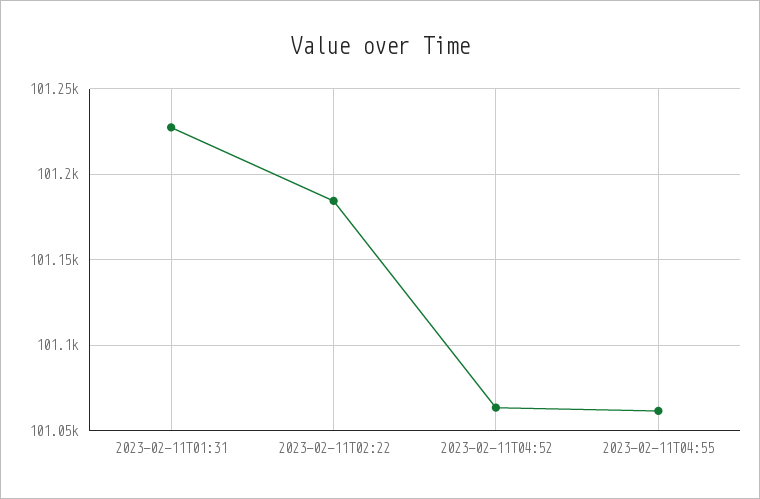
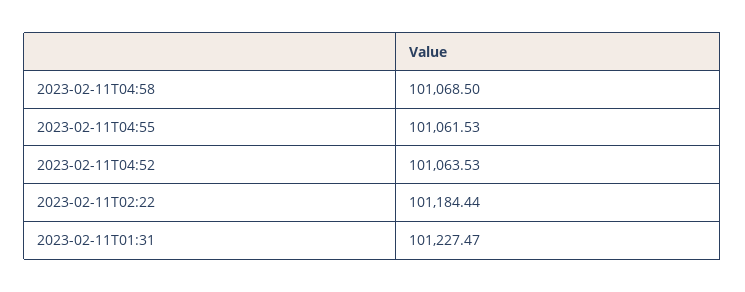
2023-02-11T04:58: none -> 101068.5

